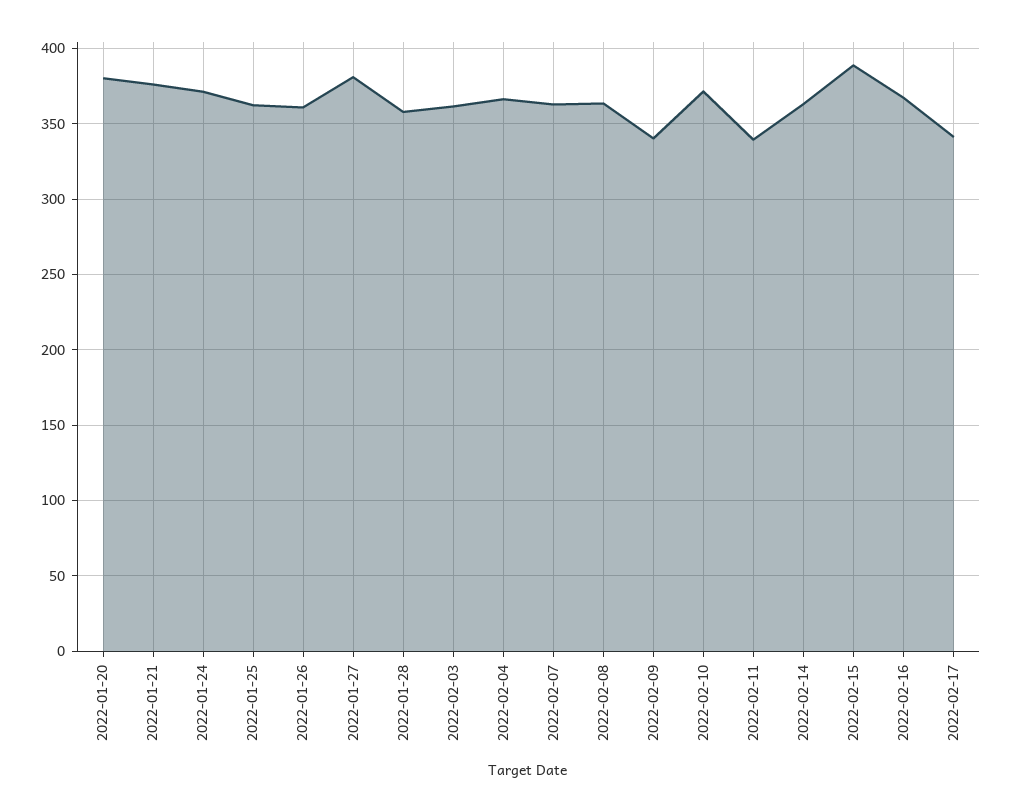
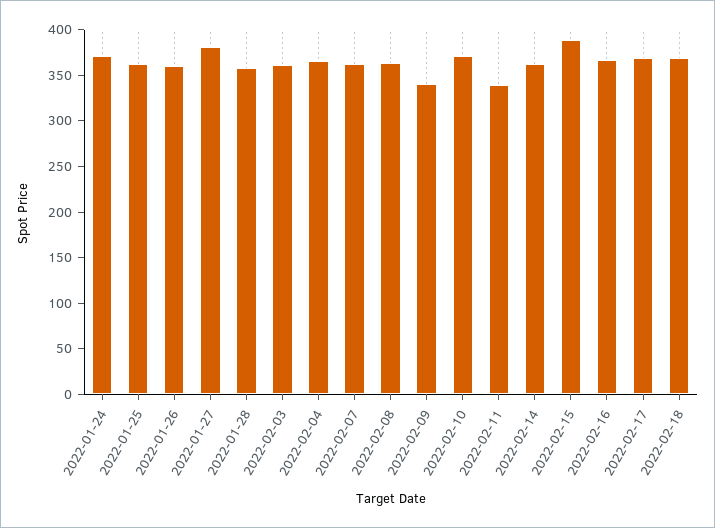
2022-01-20: 380 -> none
2022-01-21: 375 -> none
2022-02-17: 340 -> 370
2022-02-18: none -> 370

